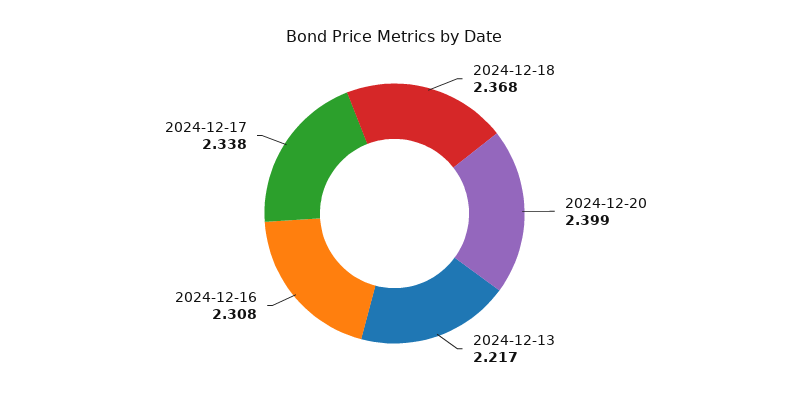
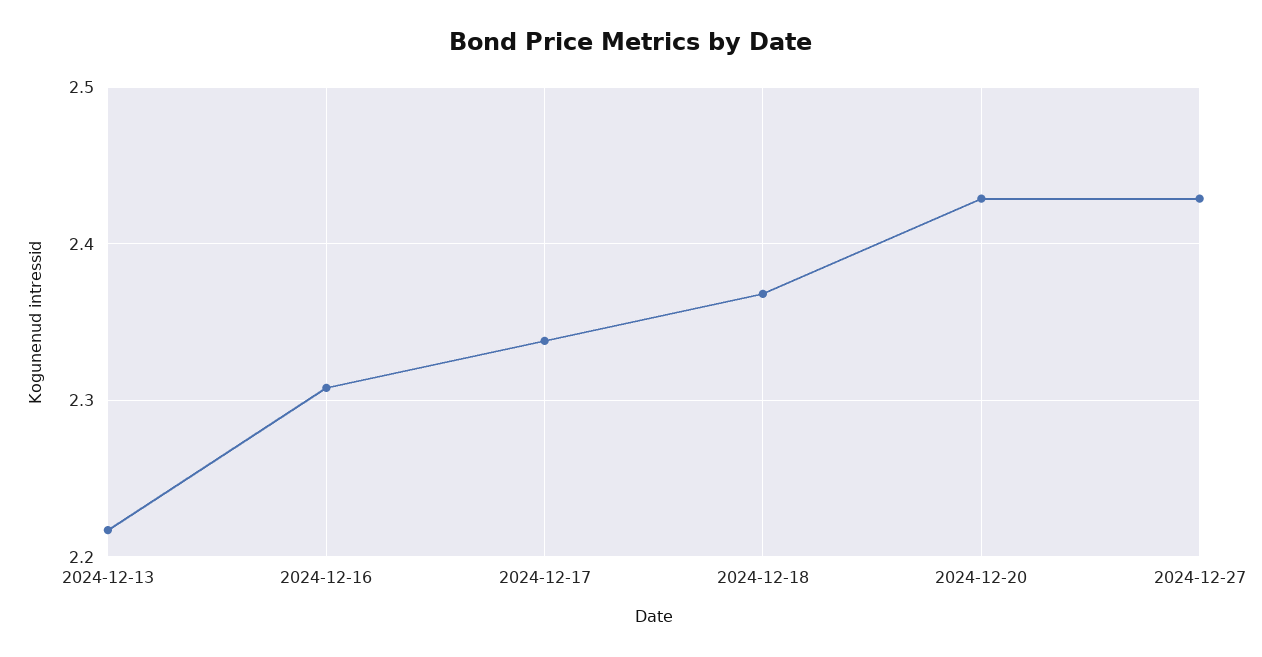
2024-12-20: 2.399 -> 2.43
2024-12-27: none -> 2.43

